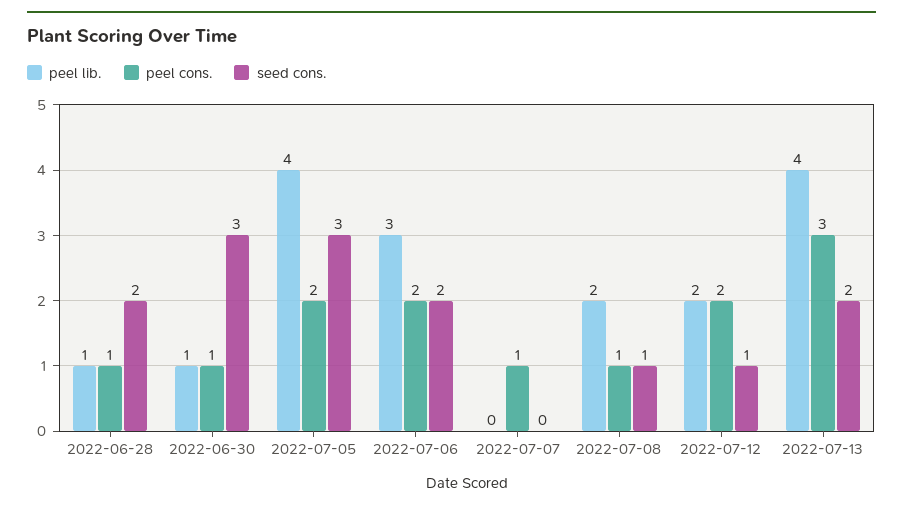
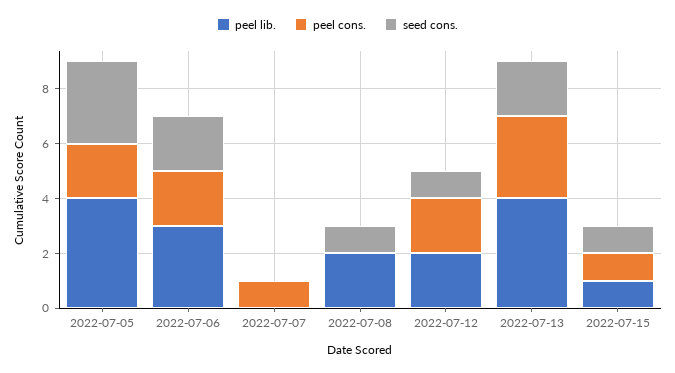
peel lib., 2022-06-28: 1 -> none
peel cons., 2022-06-28: 1 -> none
seed cons., 2022-06-28: 2 -> none
peel lib., 2022-06-30: 1 -> none
peel cons., 2022-06-30: 1 -> none
seed cons., 2022-06-30: 3 -> none
peel cons., 2022-07-08: 1 -> 0
peel lib., 2022-07-15: none -> 1
peel cons., 2022-07-15: none -> 1
seed cons., 2022-07-15: none -> 1

